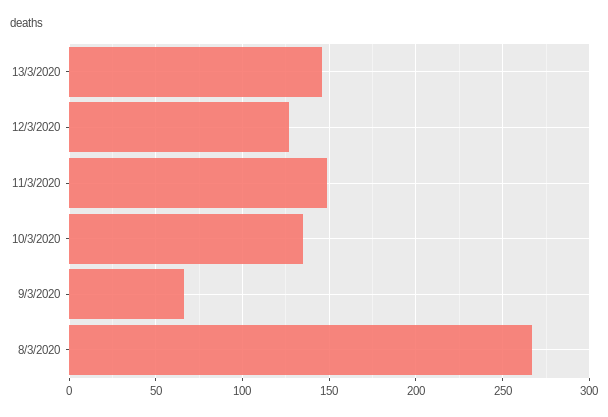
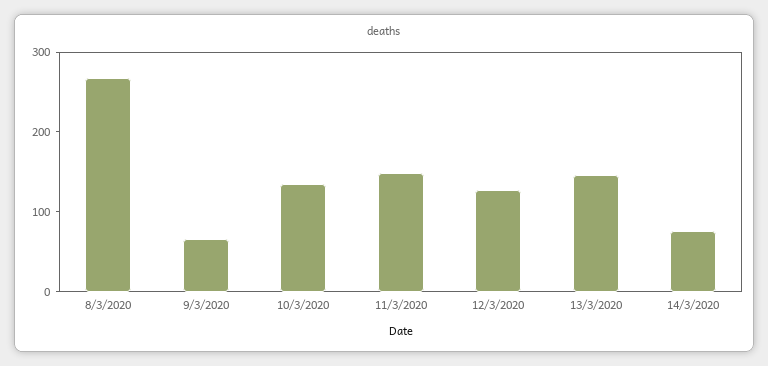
14/3/2020: none -> 80

